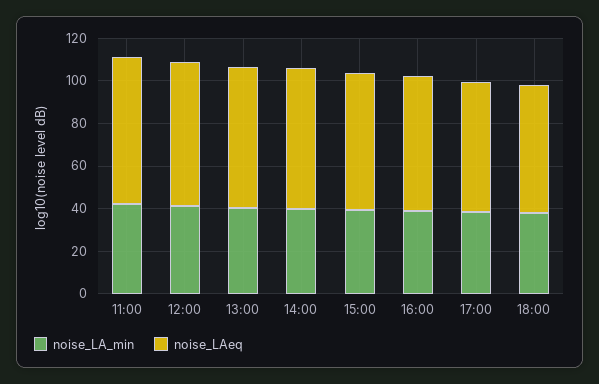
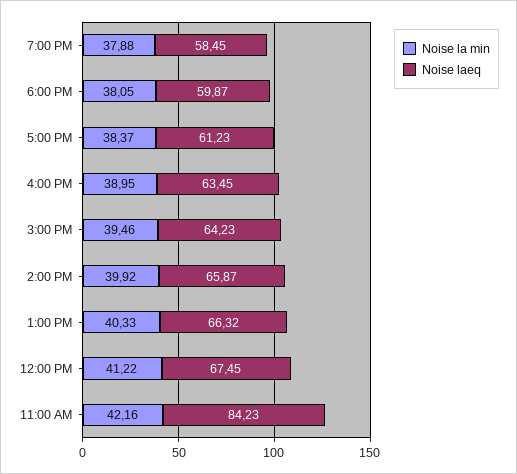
noise_LAeq, 11:00: 70 -> 84.23
noise_LA_min, 7:00 PM: none -> 37.88
noise_LAeq, 7:00 PM: none -> 58.45

